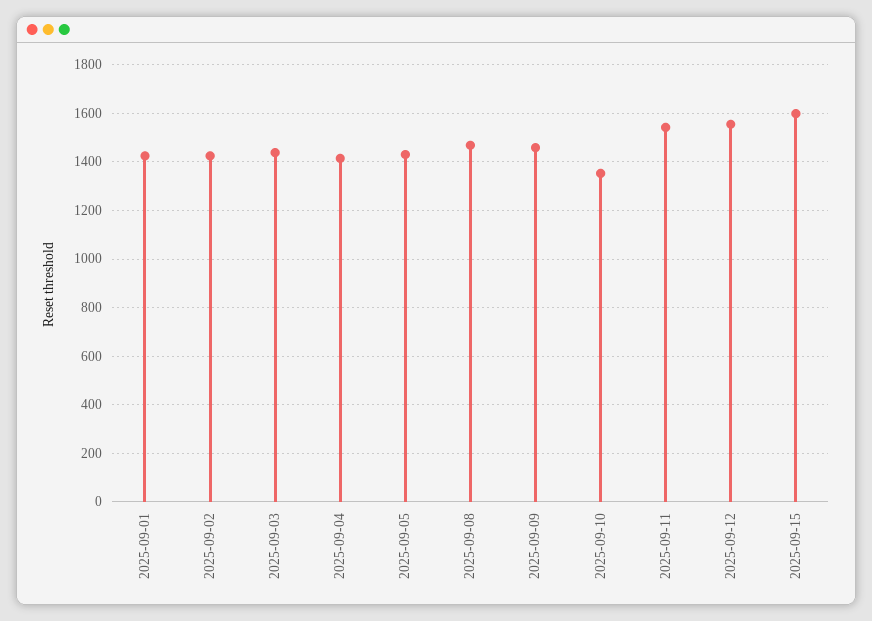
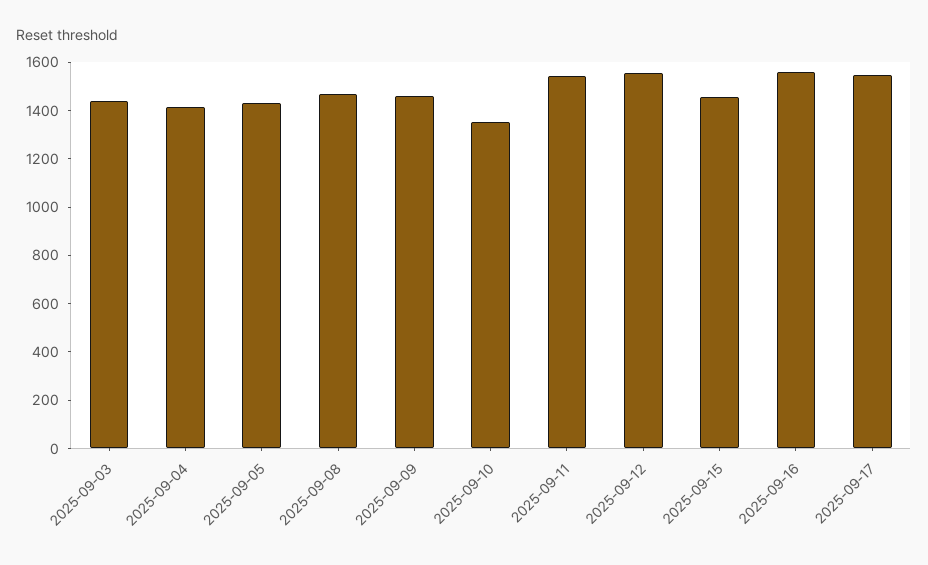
2025-09-01: 1425 -> none
2025-09-02: 1425 -> none
2025-09-15: 1600 -> 1450
2025-09-16: none -> 1550
2025-09-17: none -> 1550

